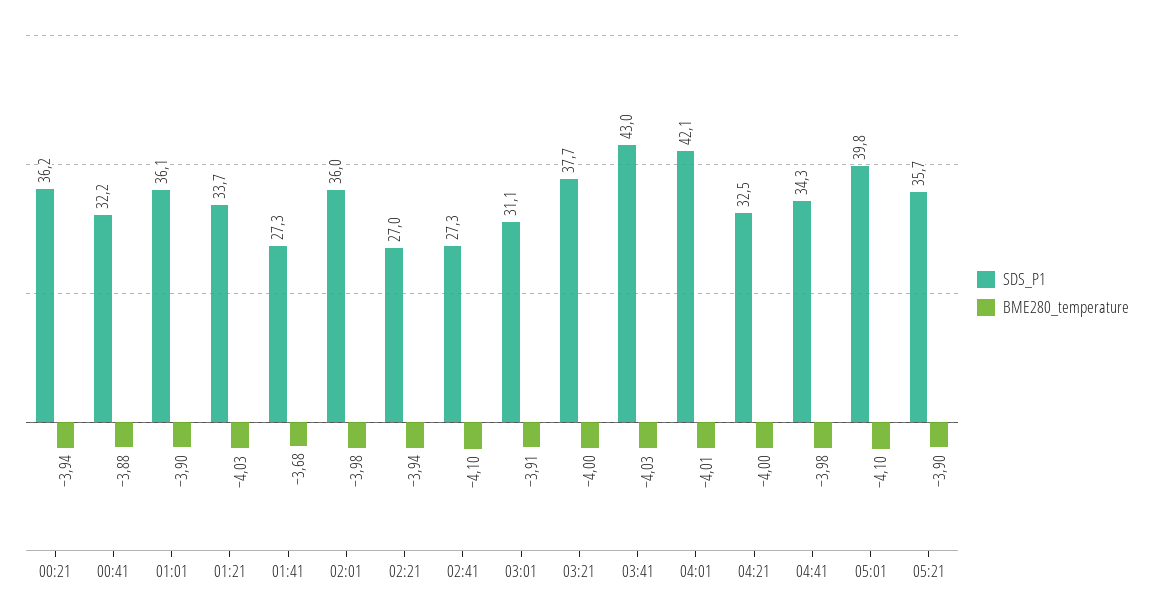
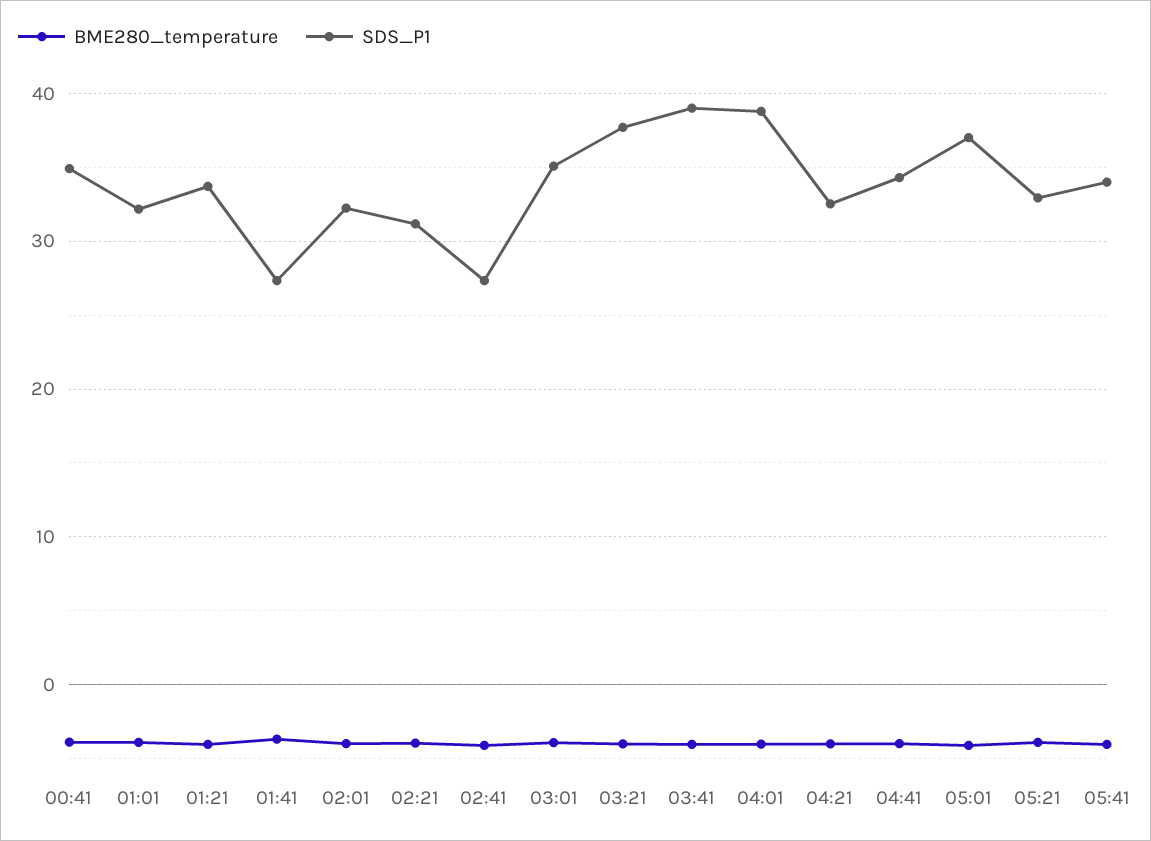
SDS_P1, 00:21: 36.2 -> none
BME280_temperature, 00:21: -3.94 -> none
SDS_P1, 00:41: 32.2 -> 35
SDS_P1, 01:01: 36.1 -> 32
SDS_P1, 02:01: 36 -> 32
SDS_P1, 02:21: 27 -> 31
SDS_P1, 03:01: 31.1 -> 35
SDS_P1, 03:41: 43 -> 39
SDS_P1, 04:01: 42.1 -> 39
SDS_P1, 05:01: 39.8 -> 37
SDS_P1, 05:21: 35.7 -> 33
BME280_temperature, 05:41: none -> -4
SDS_P1, 05:41: none -> 34

